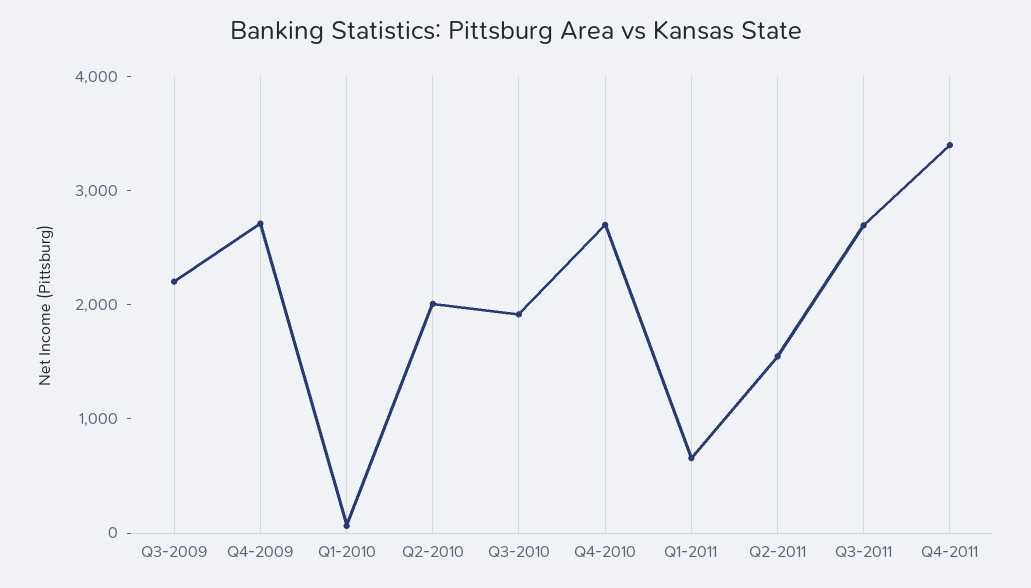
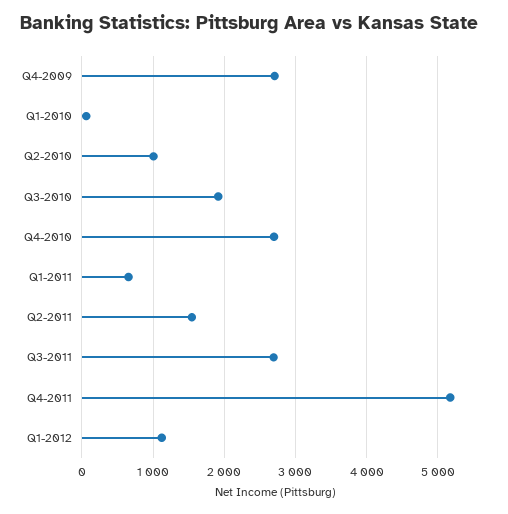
Q3-2009: 2200 -> none
Q2-2010: 2000 -> 1000
Q4-2011: 3400 -> 5200
Q1-2012: none -> 1100

